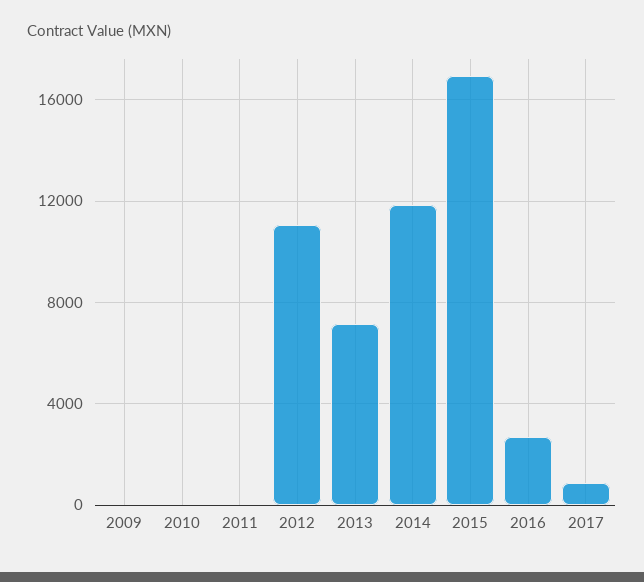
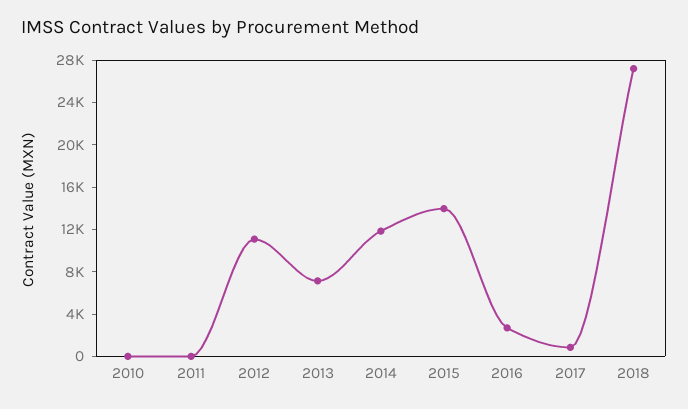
2009: 0 -> none
2015: 17000 -> 14000
2018: none -> 27000

